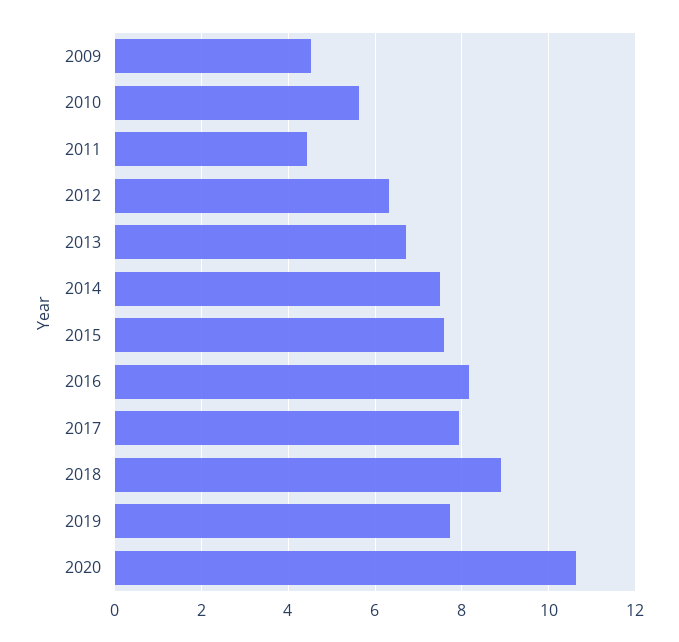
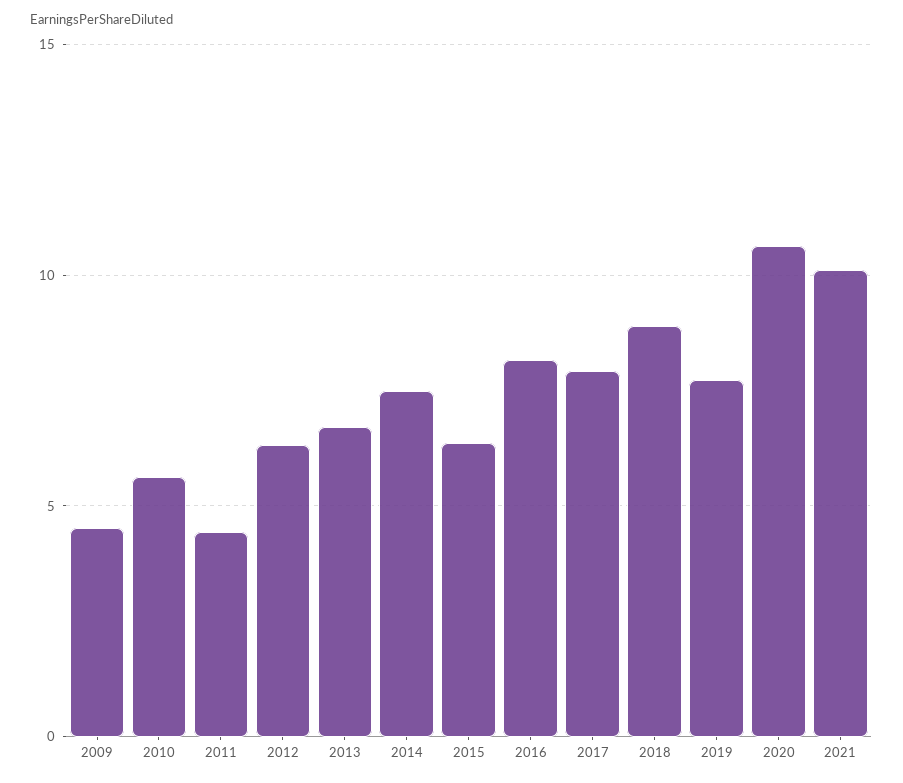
2015: 7.6 -> 6.5
2021: none -> 10

